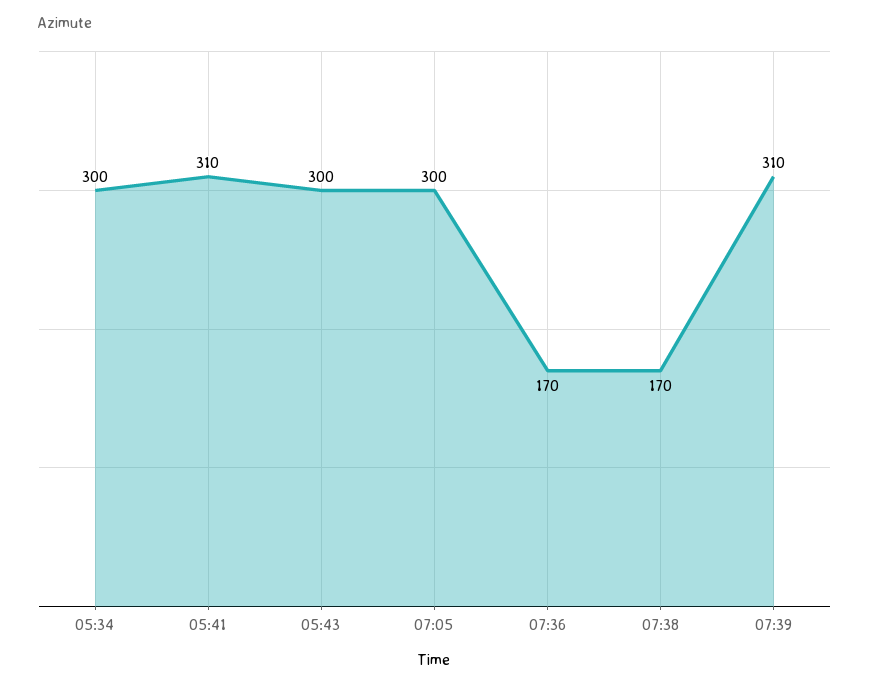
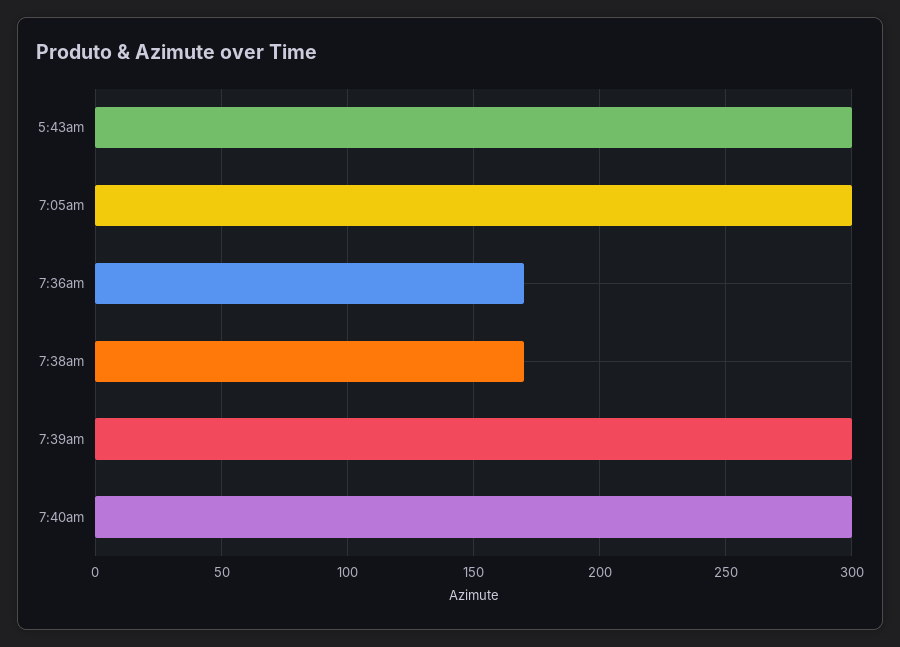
05:34: 300 -> none
05:41: 310 -> none
07:39: 310 -> 300
7:40am: none -> 300

